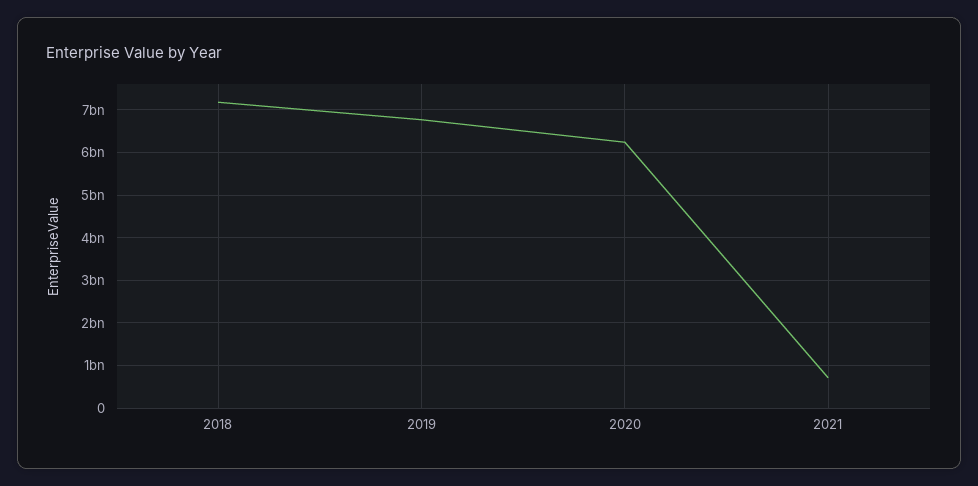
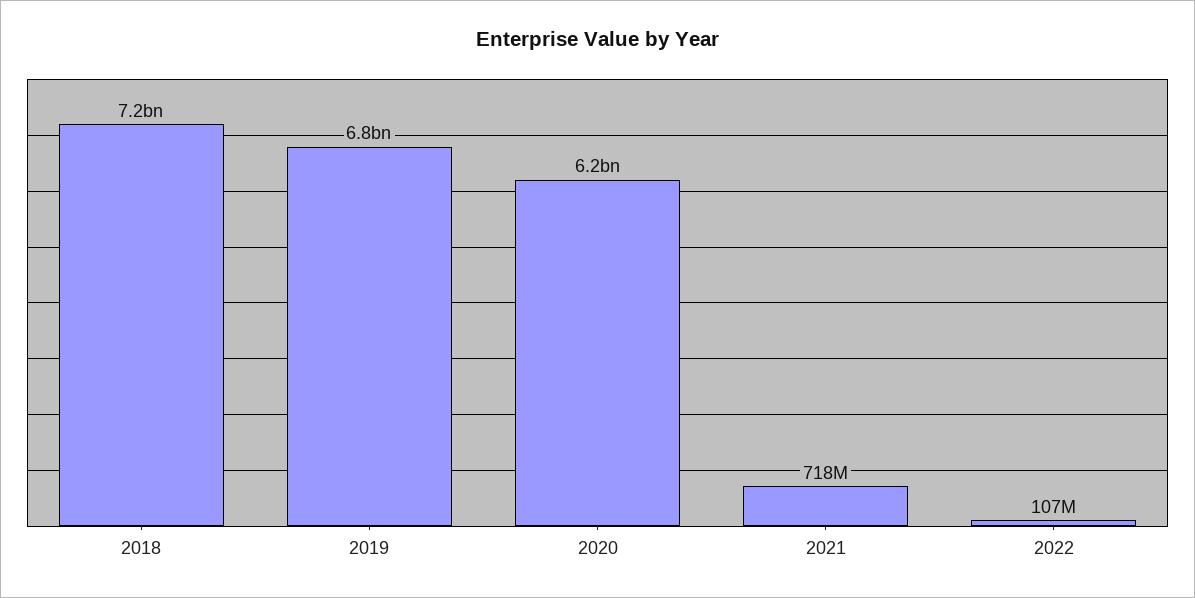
2022: none -> 107000000

